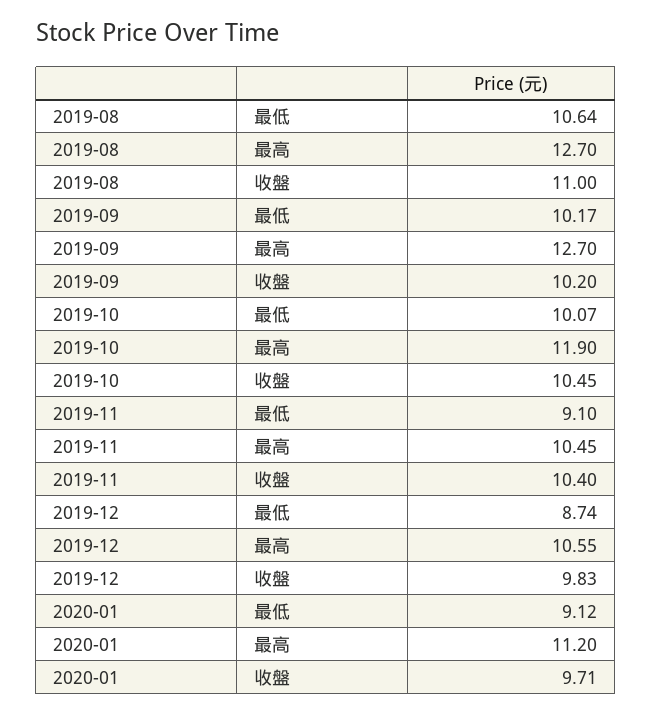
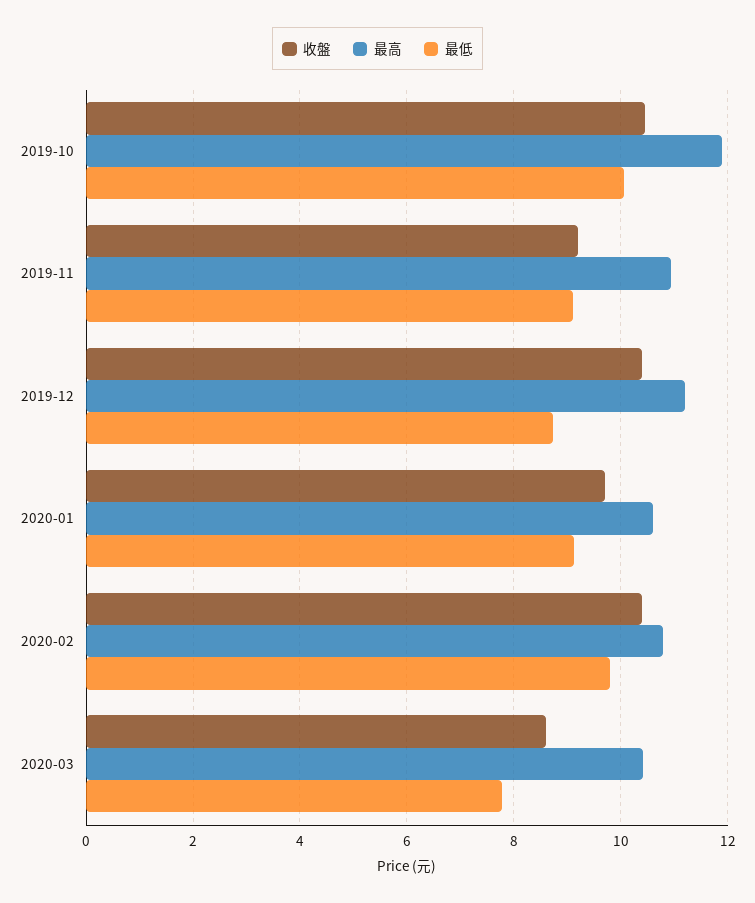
最低, 2019-08: 10.64 -> none
最高, 2019-08: 12.7 -> none
收盤, 2019-08: 11 -> none
最低, 2019-09: 10.17 -> none
最高, 2019-09: 12.7 -> none
收盤, 2019-09: 10.2 -> none
最高, 2019-11: 10.45 -> 11
收盤, 2019-11: 10.4 -> 9.2
最高, 2019-12: 10.55 -> 11.2
收盤, 2019-12: 9.83 -> 10.4
最高, 2020-01: 11.2 -> 10.6
收盤, 2020-02: none -> 10.4
最高, 2020-02: none -> 10.8
最低, 2020-02: none -> 9.8
收盤, 2020-03: none -> 8.6
最高, 2020-03: none -> 10.4
最低, 2020-03: none -> 7.8

